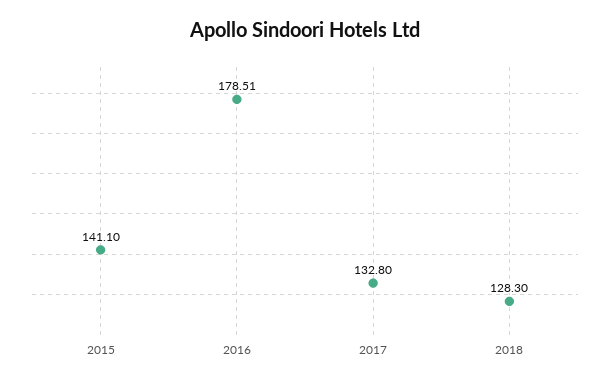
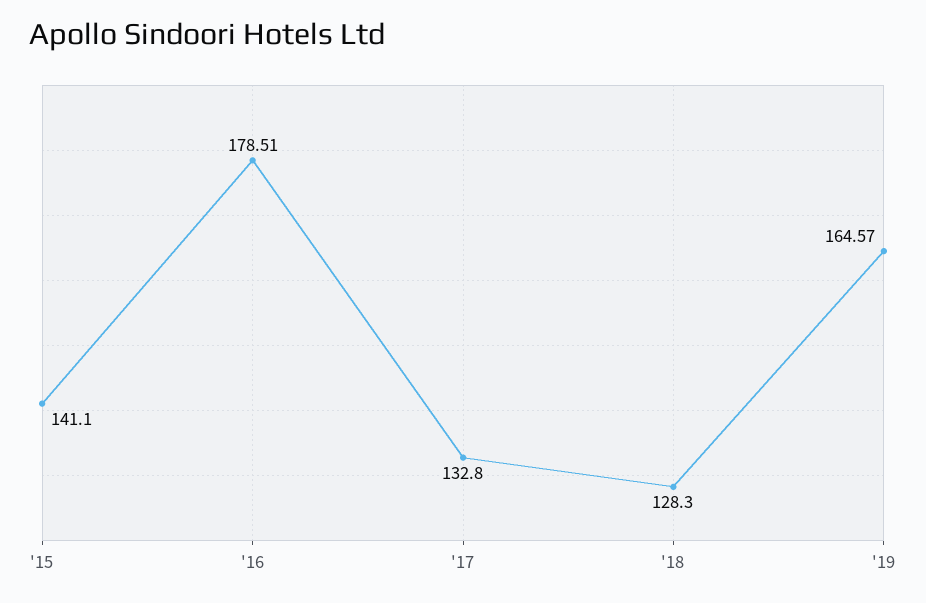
'19: none -> 164.57

